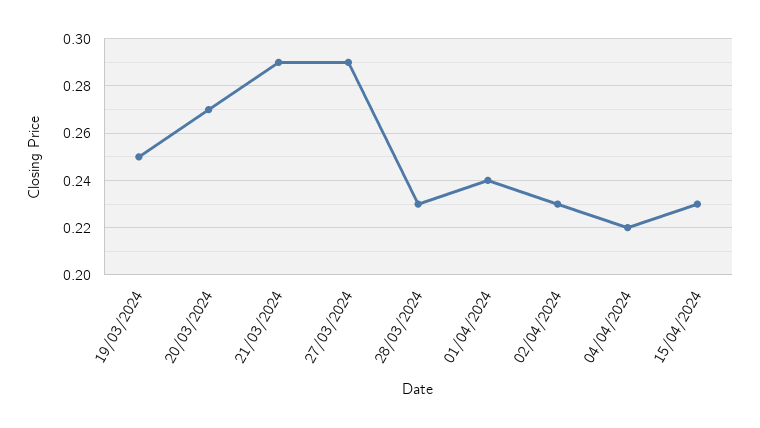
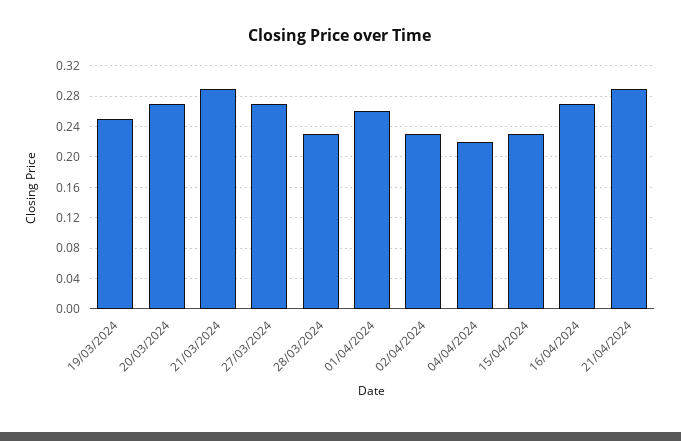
27/03/2024: 0.29 -> 0.27
01/04/2024: 0.24 -> 0.26
16/04/2024: none -> 0.27
21/04/2024: none -> 0.29

